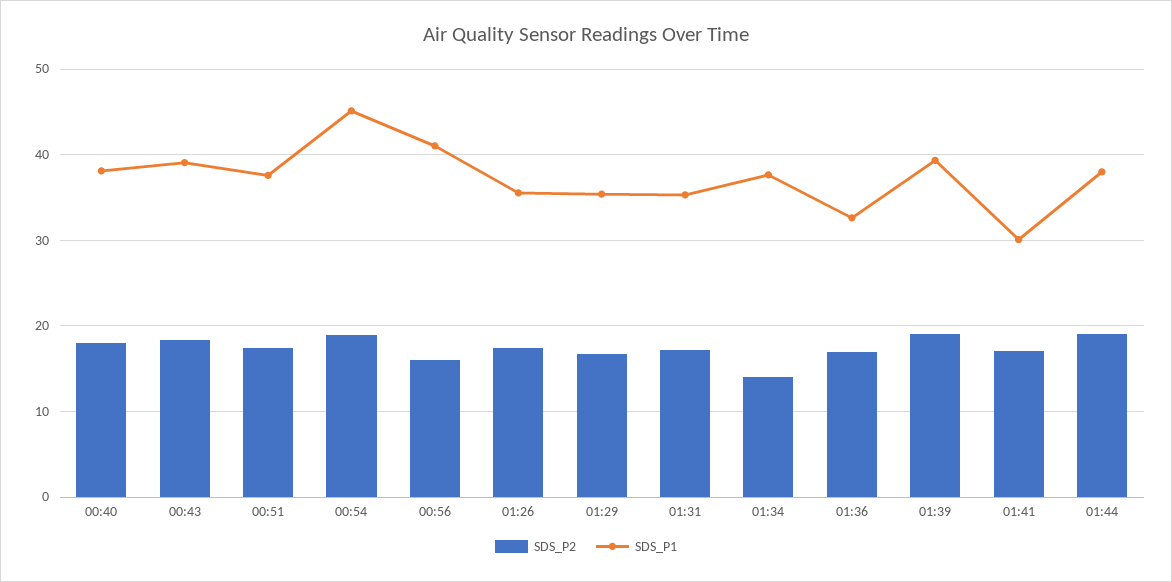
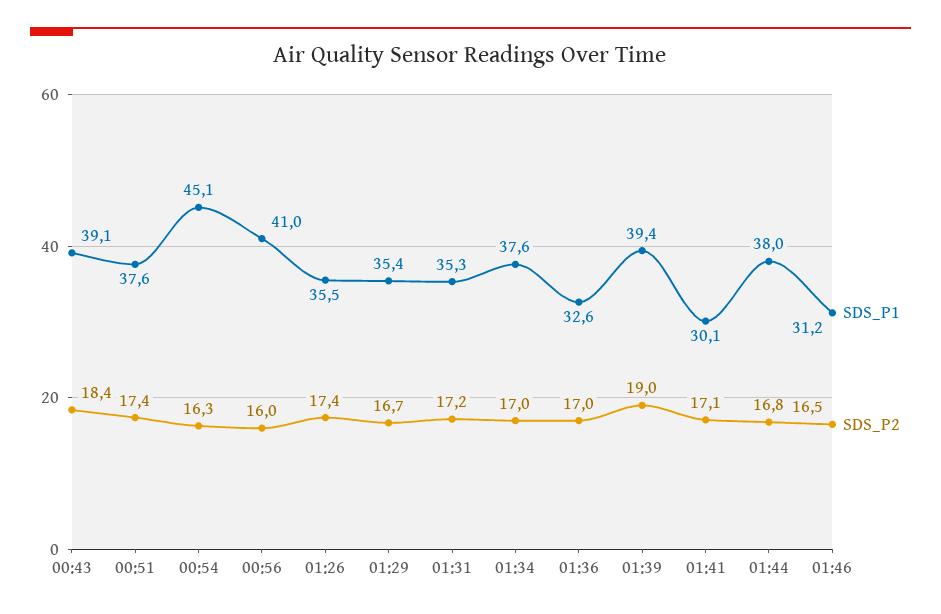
SDS_P2, 00:40: 18 -> none
SDS_P1, 00:40: 38 -> none
SDS_P2, 00:54: 19 -> 16.3
SDS_P2, 01:34: 14 -> 17
SDS_P2, 01:44: 19 -> 16.8
SDS_P1, 01:46: none -> 31.2
SDS_P2, 01:46: none -> 16.5

